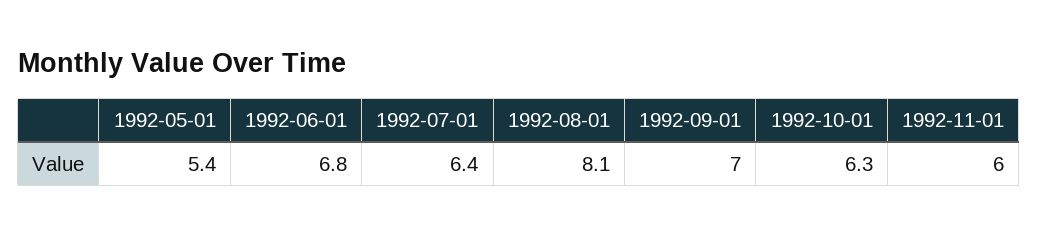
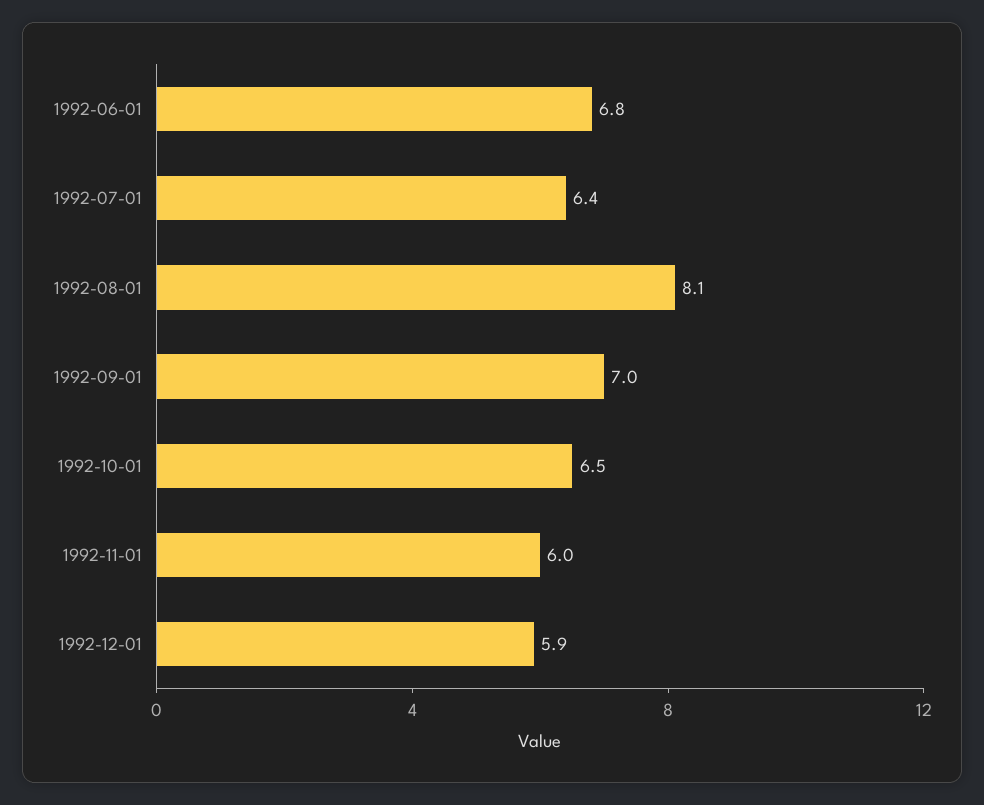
1992-05-01: 5.4 -> none
1992-10-01: 6.3 -> 6.5
1992-12-01: none -> 5.9

